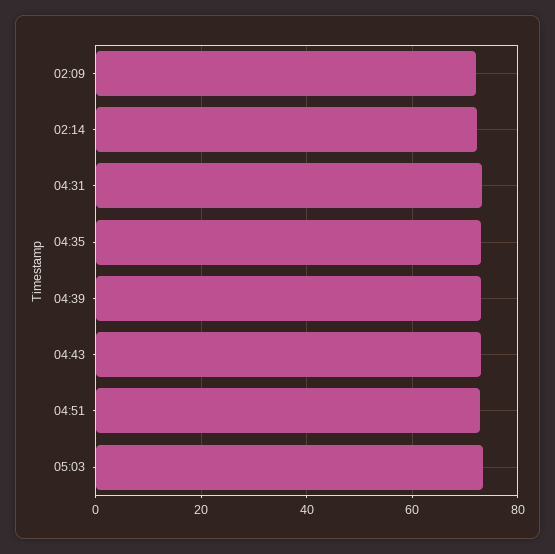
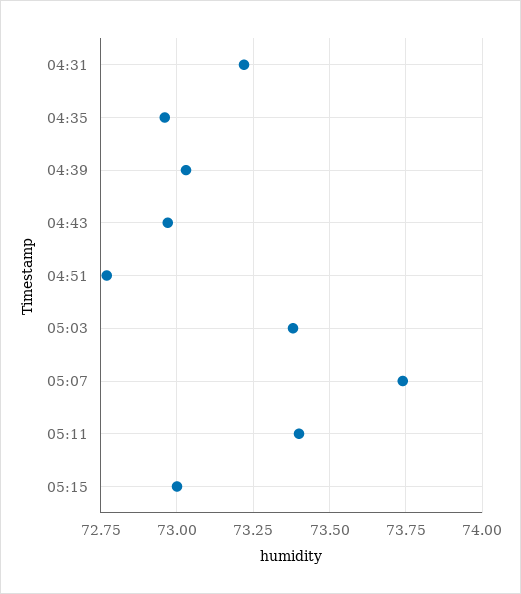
02:09: 72 -> none
02:14: 72 -> none
05:07: none -> 73.75
05:11: none -> 73.4
05:15: none -> 73

